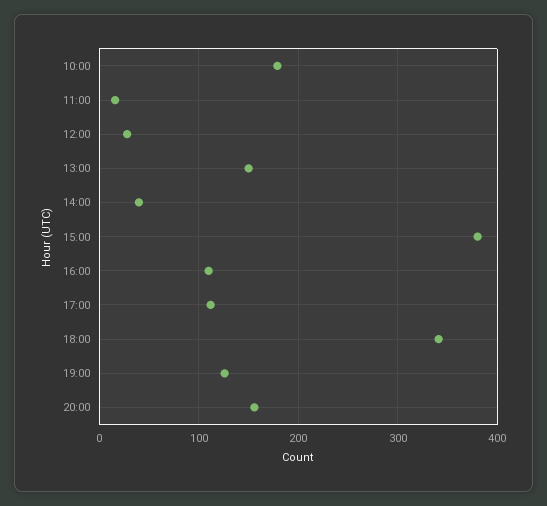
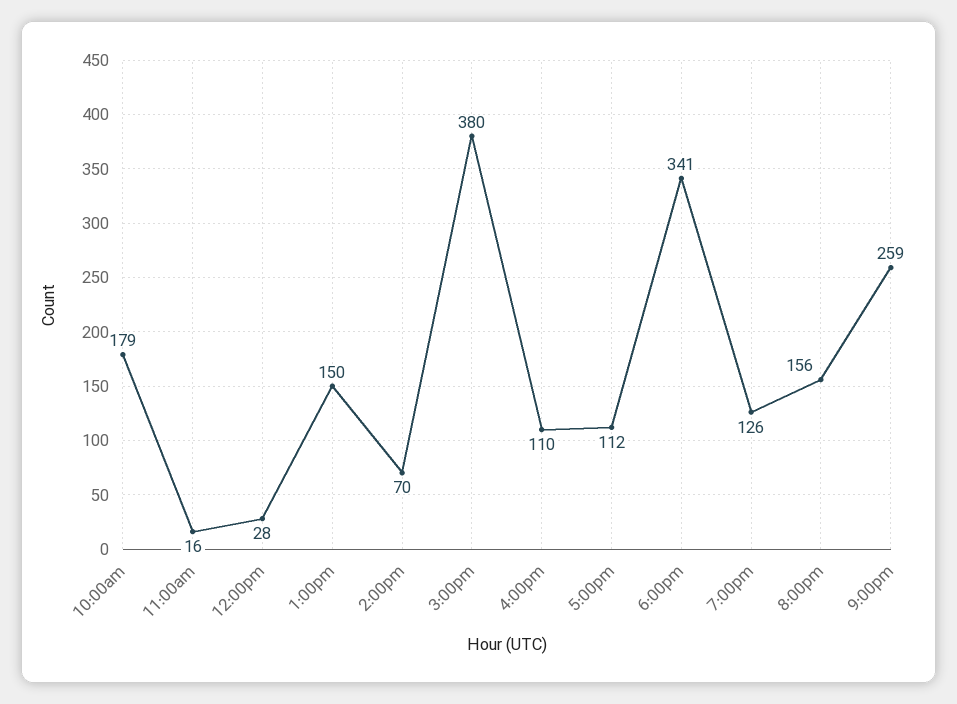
14:00: 40 -> 70
9:00pm: none -> 259

